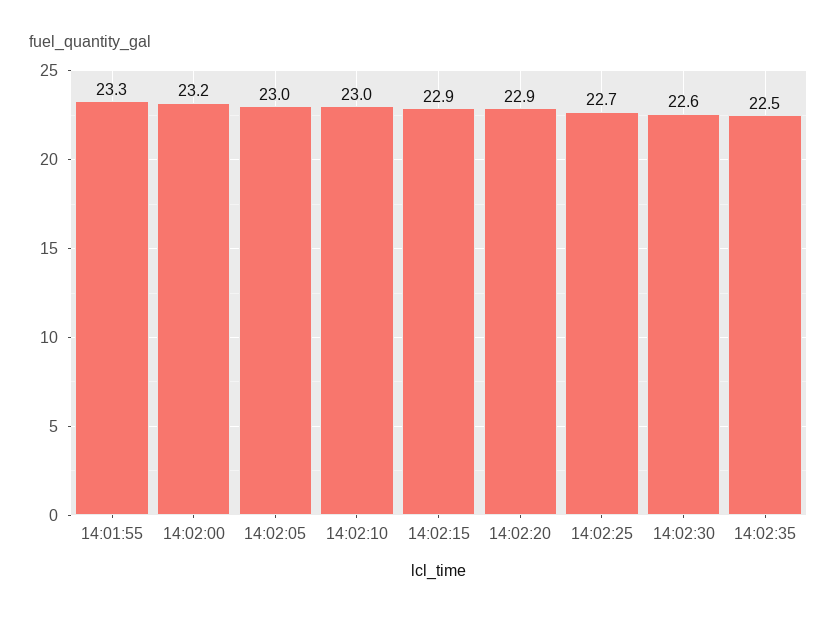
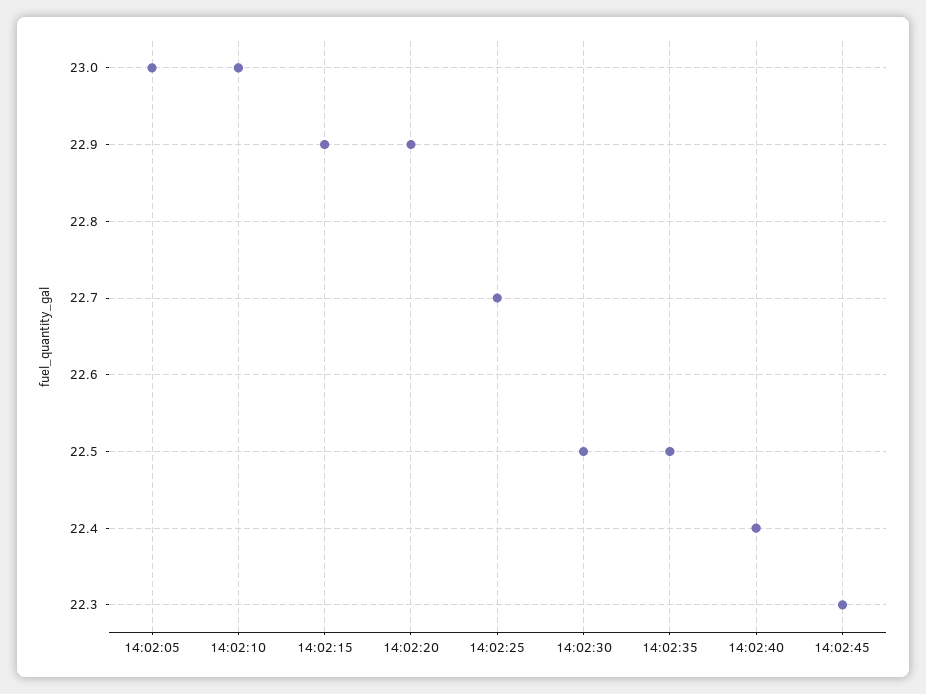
14:01:55: 23.3 -> none
14:02:00: 23.2 -> none
14:02:30: 22.6 -> 22.5
14:02:40: none -> 22.4
14:02:45: none -> 22.3

